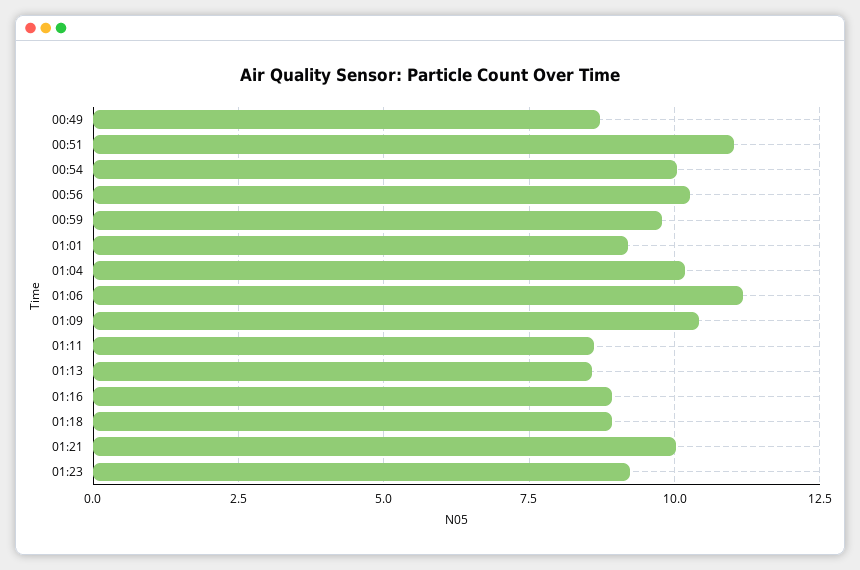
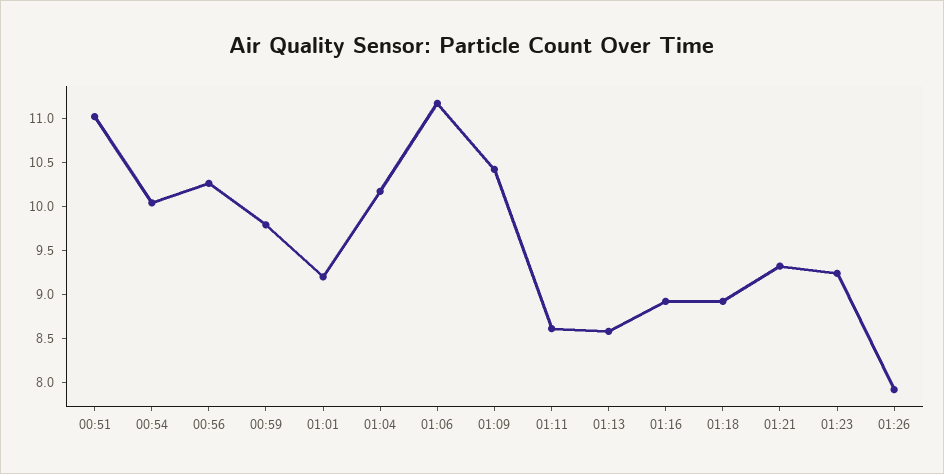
00:49: 8.75 -> none
01:21: 10 -> 9.3
01:26: none -> 7.9

